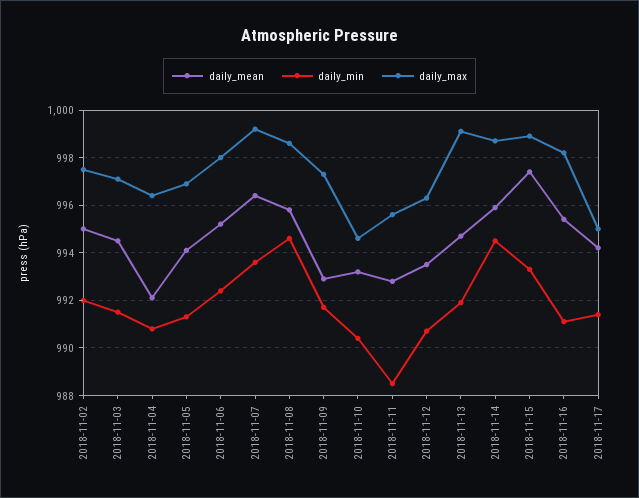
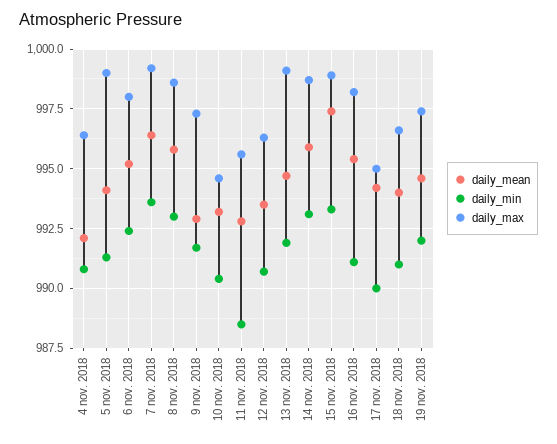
daily_mean, 2018-11-02: 995 -> none
daily_min, 2018-11-02: 992 -> none
daily_max, 2018-11-02: 997.5 -> none
daily_mean, 2018-11-03: 994.5 -> none
daily_min, 2018-11-03: 991.5 -> none
daily_max, 2018-11-03: 997 -> none
daily_max, 2018-11-05: 997 -> 999
daily_min, 2018-11-08: 994.5 -> 993
daily_min, 2018-11-14: 994.5 -> 993
daily_min, 2018-11-17: 991.5 -> 990
daily_mean, 18 nov. 2018: none -> 994
daily_min, 18 nov. 2018: none -> 991
daily_max, 18 nov. 2018: none -> 996.5
daily_mean, 19 nov. 2018: none -> 994.5
daily_min, 19 nov. 2018: none -> 992
daily_max, 19 nov. 2018: none -> 997.5

